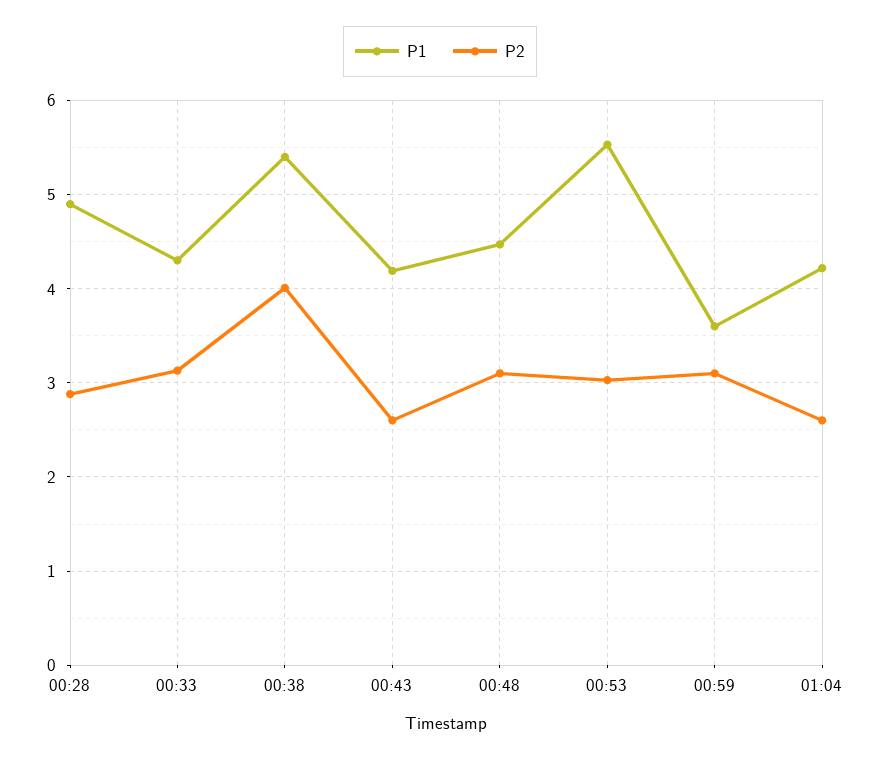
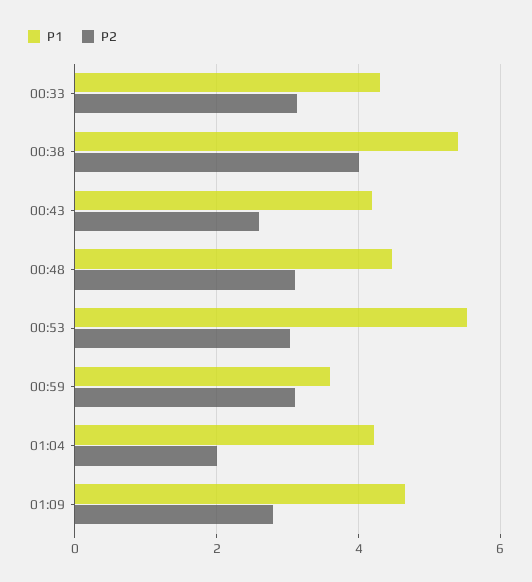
P1, 00:28: 4.9 -> none
P2, 00:28: 2.9 -> none
P2, 01:04: 2.6 -> 2
P1, 01:09: none -> 4.6
P2, 01:09: none -> 2.8

